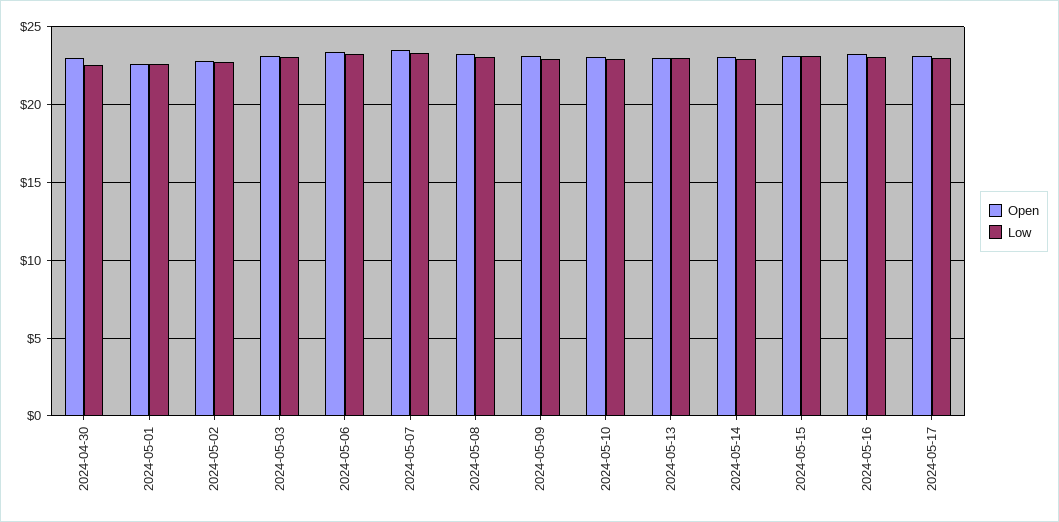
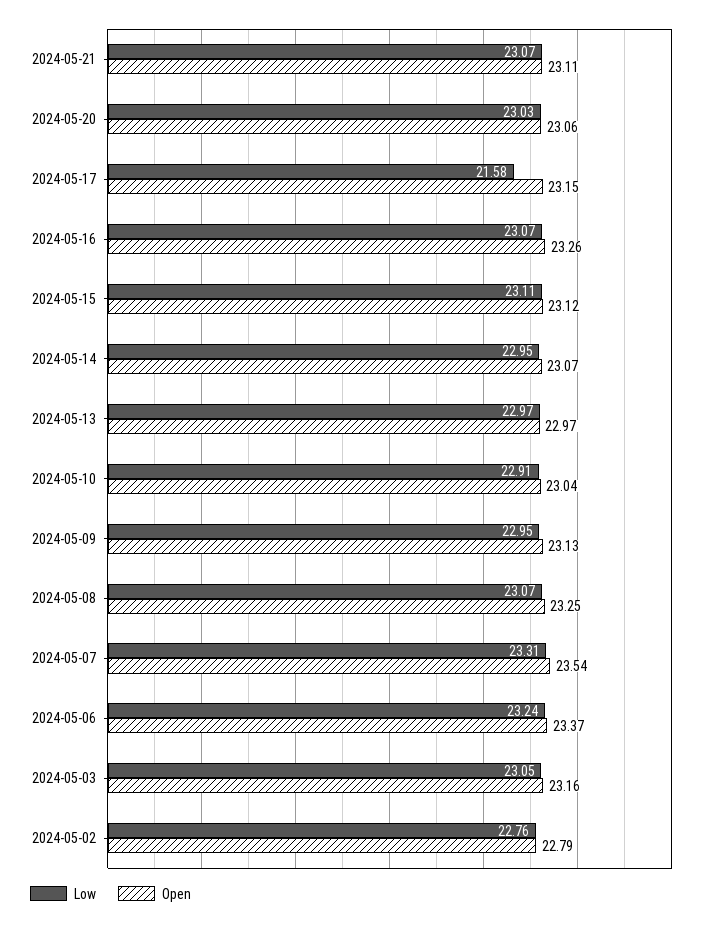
Open, 2024-04-30: 23 -> none
Low, 2024-04-30: 22.5 -> none
Open, 2024-05-01: 22.5 -> none
Low, 2024-05-01: 22.5 -> none
Low, 2024-05-17: 23 -> 21.58
Low, 2024-05-21: none -> 23.07
Open, 2024-05-21: none -> 23.11
Low, 2024-05-20: none -> 23.03
Open, 2024-05-20: none -> 23.06

